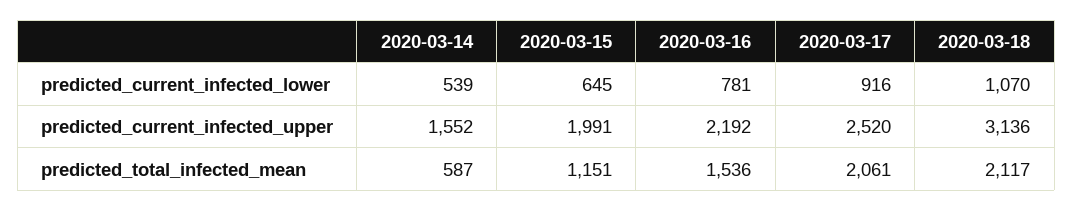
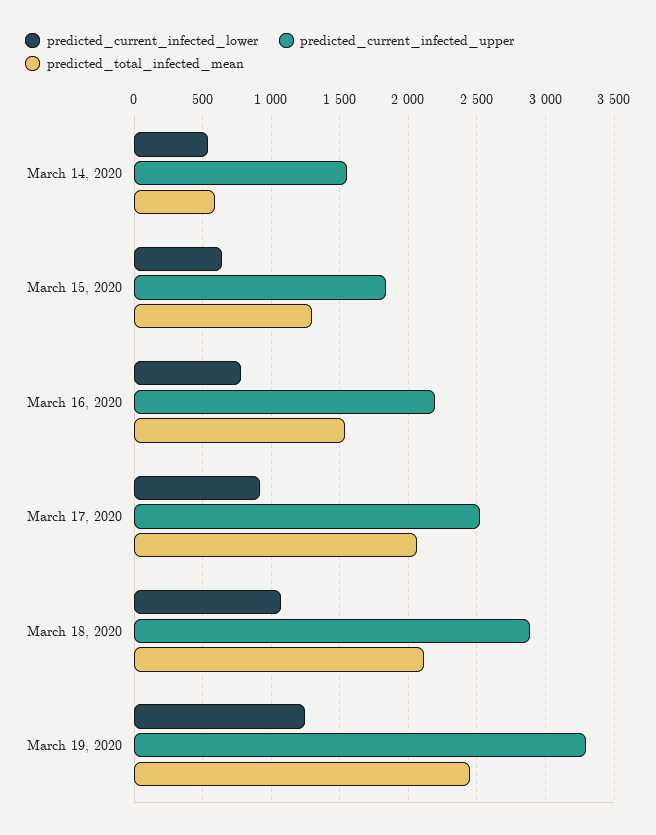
predicted_current_infected_upper, 2020-03-15: 1991 -> 1850
predicted_current_infected_upper, 2020-03-18: 3136 -> 2900
predicted_total_infected_mean, 2020-03-15: 1151 -> 1300
predicted_current_infected_lower, March 19, 2020: none -> 1250
predicted_current_infected_upper, March 19, 2020: none -> 3300
predicted_total_infected_mean, March 19, 2020: none -> 2450

